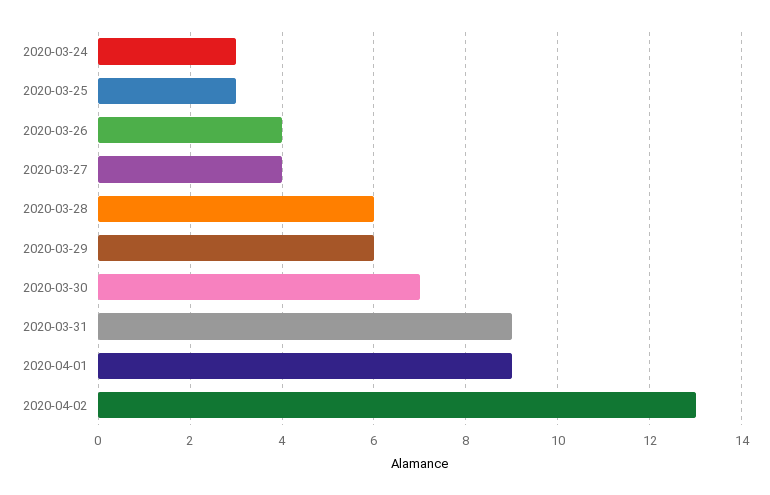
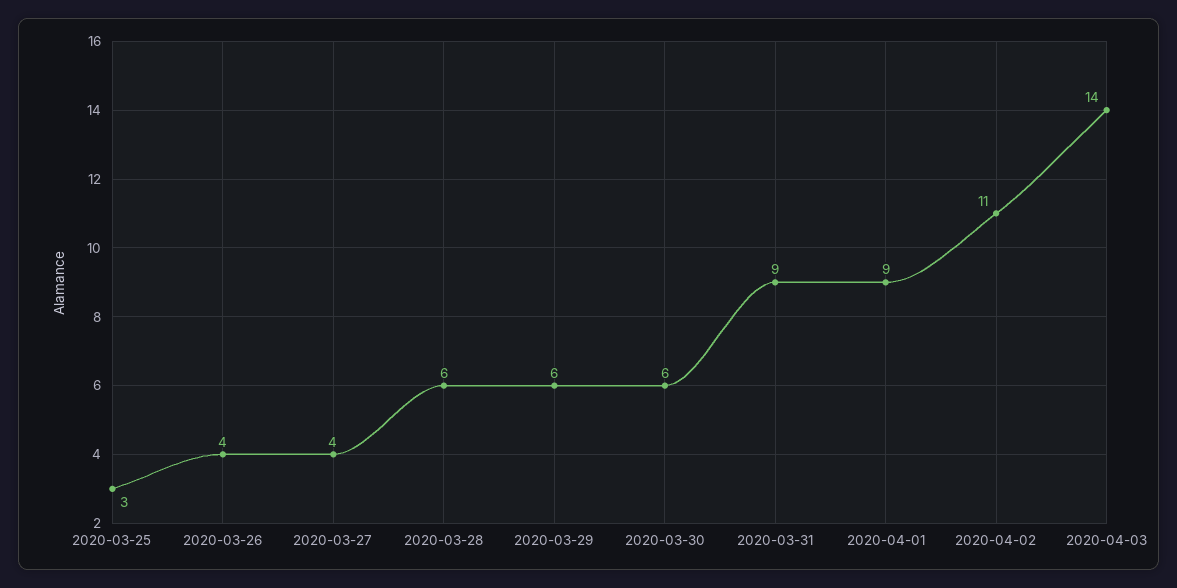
2020-03-24: 3 -> none
2020-03-30: 7 -> 6
2020-04-02: 13 -> 11
2020-04-03: none -> 14

